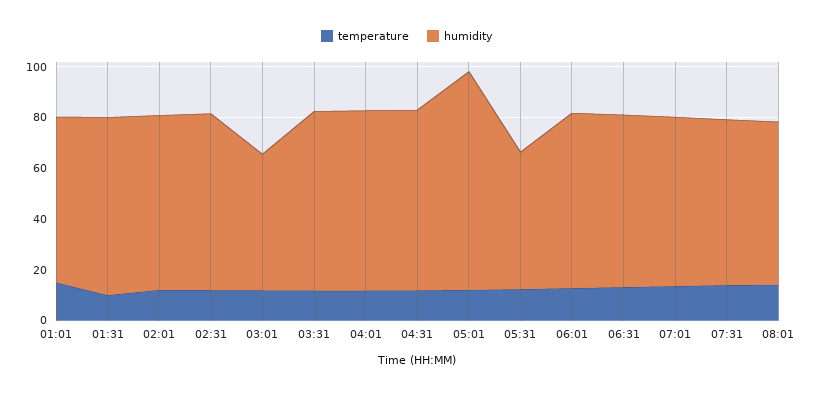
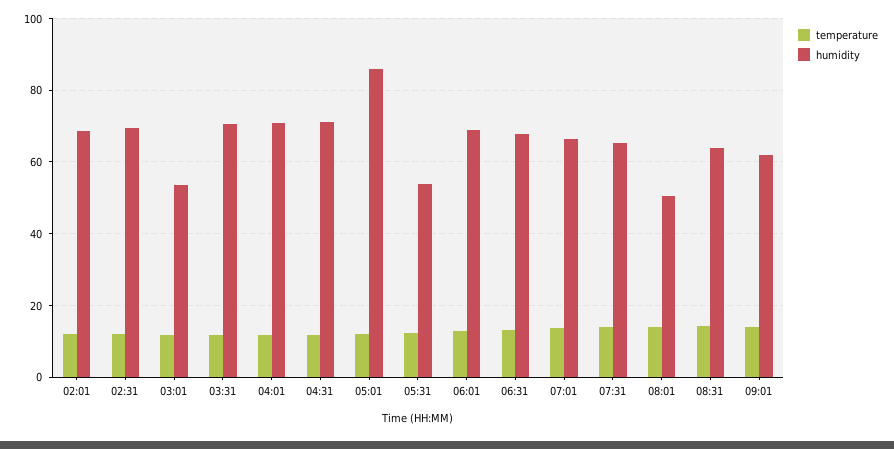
temperature, 01:01: 15 -> none
humidity, 01:01: 65 -> none
temperature, 01:31: 10 -> none
humidity, 01:31: 70 -> none
humidity, 08:01: 65 -> 50
temperature, 08:31: none -> 14
humidity, 08:31: none -> 64
temperature, 09:01: none -> 14
humidity, 09:01: none -> 62

